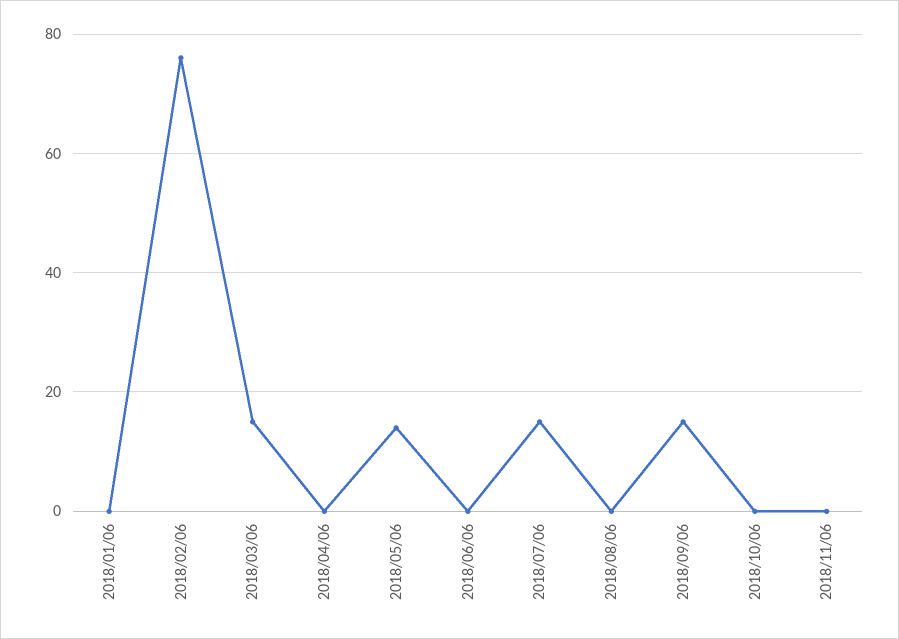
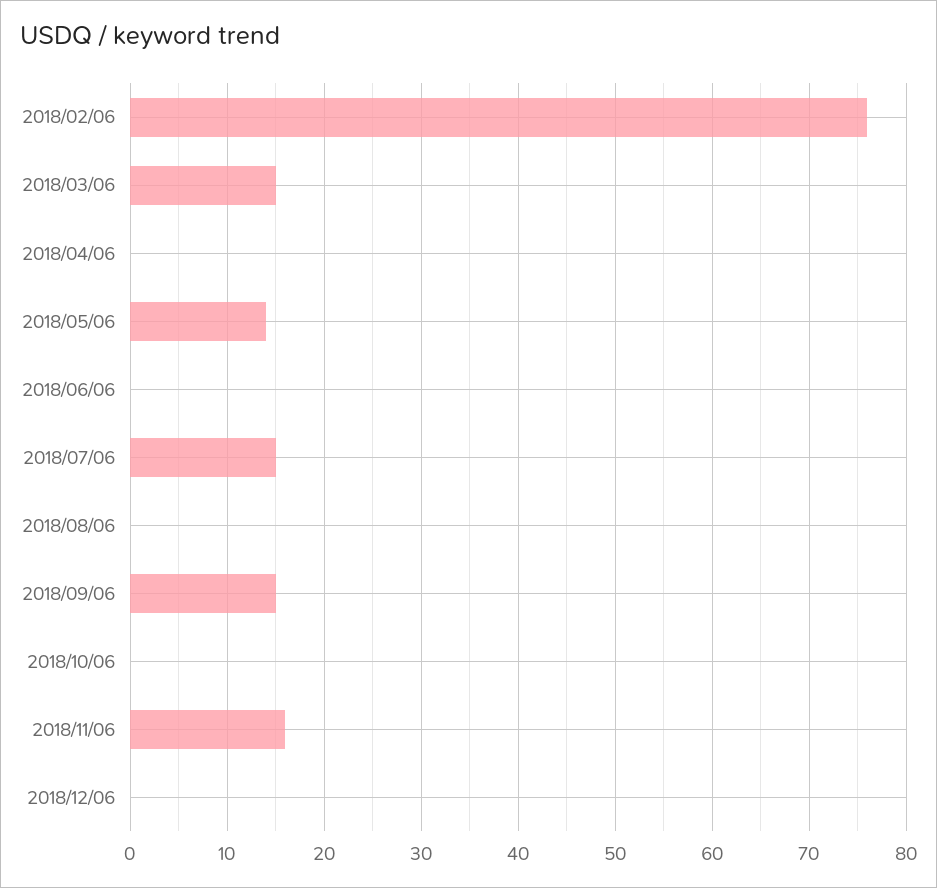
2018/01/06: 0 -> none
2018/11/06: 0 -> 16
2018/12/06: none -> 0

